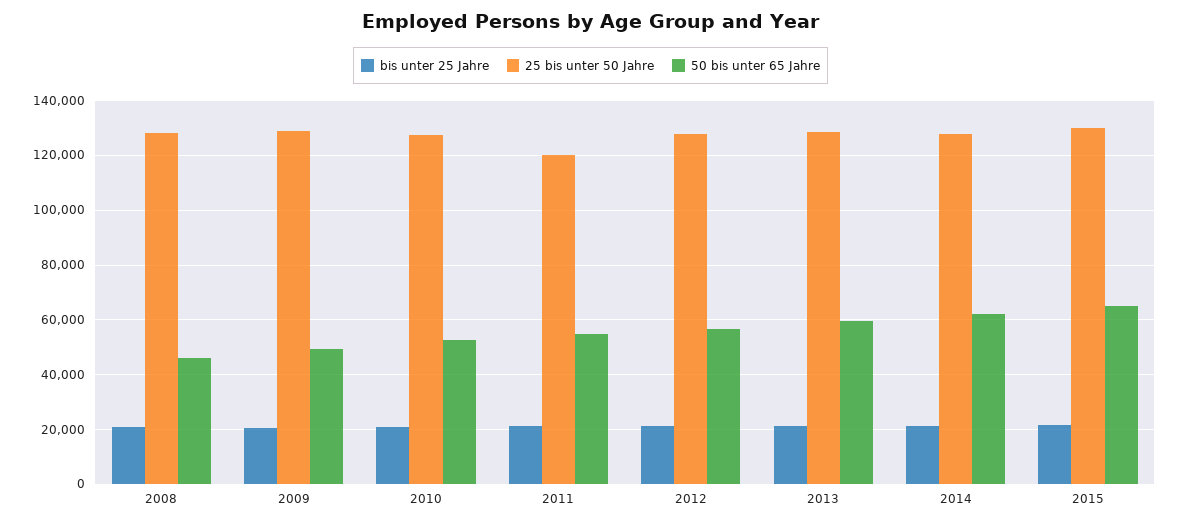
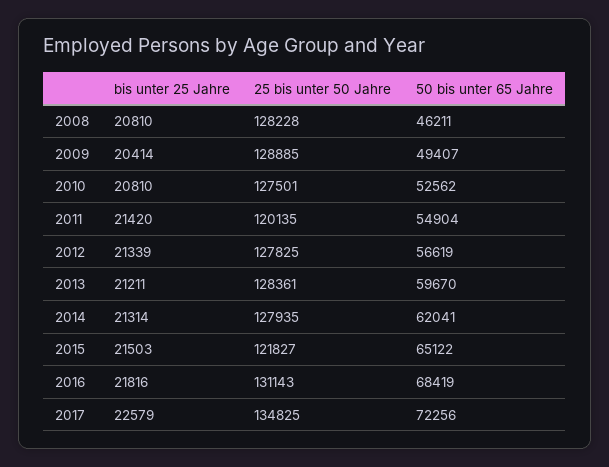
25 bis unter 50 Jahre, 2015: 130000 -> 121827
bis unter 25 Jahre, 2016: none -> 21816
25 bis unter 50 Jahre, 2016: none -> 131143
50 bis unter 65 Jahre, 2016: none -> 68419
bis unter 25 Jahre, 2017: none -> 22579
25 bis unter 50 Jahre, 2017: none -> 134825
50 bis unter 65 Jahre, 2017: none -> 72256

